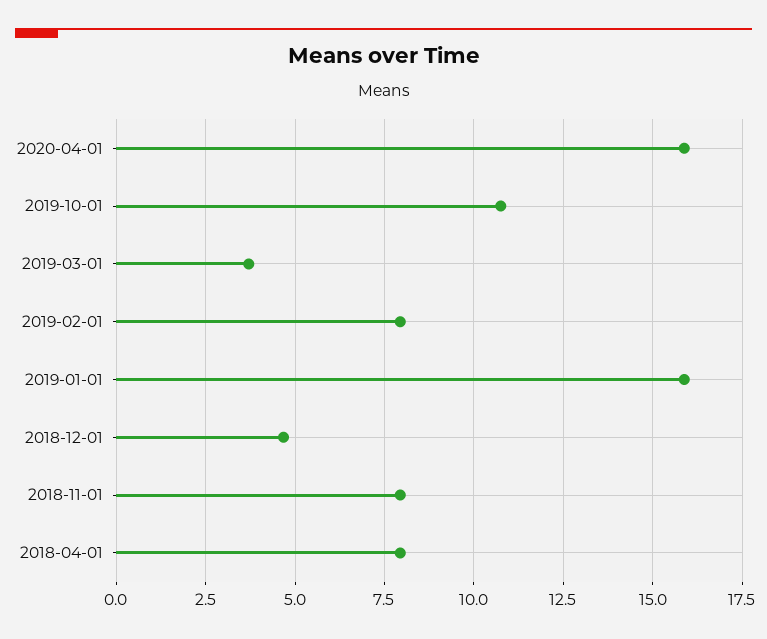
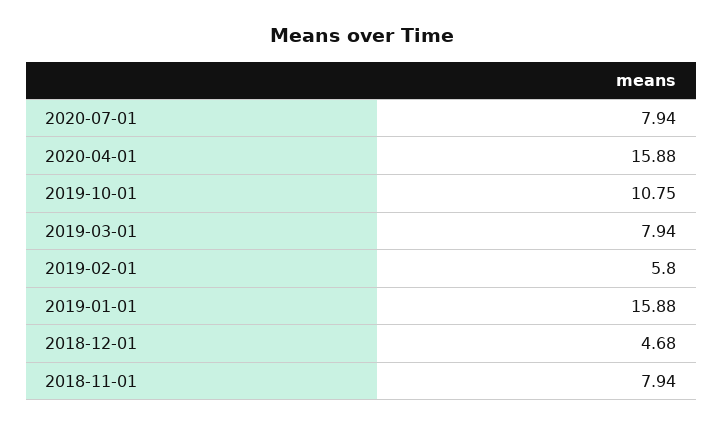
2019-03-01: 3.75 -> 7.94
2019-02-01: 8 -> 5.8
2018-04-01: 8 -> none
2020-07-01: none -> 7.94

